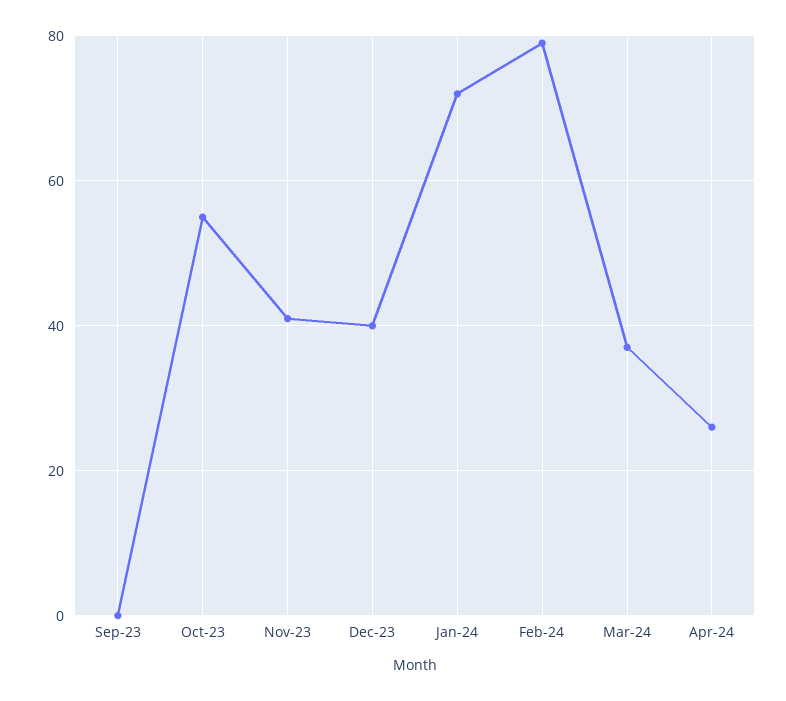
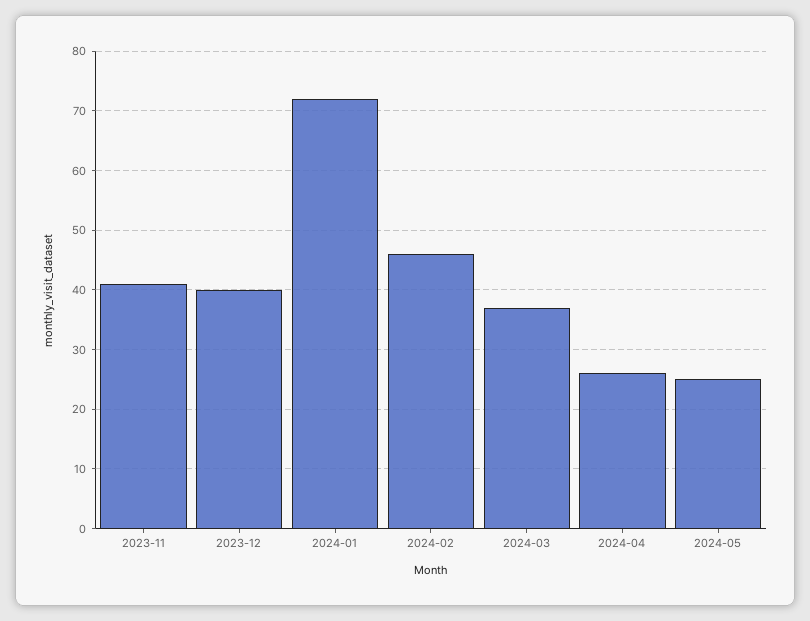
Sep-23: 0 -> none
Oct-23: 55 -> none
Feb-24: 80 -> 45
2024-05: none -> 25

